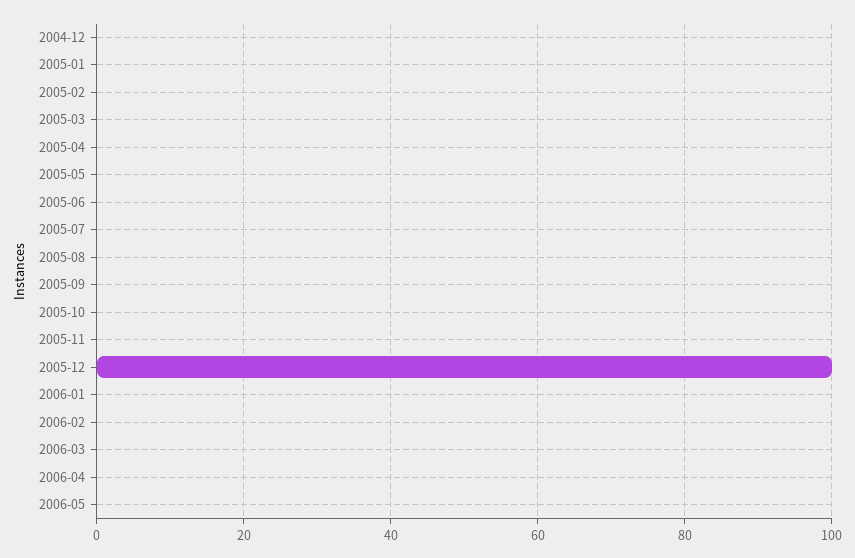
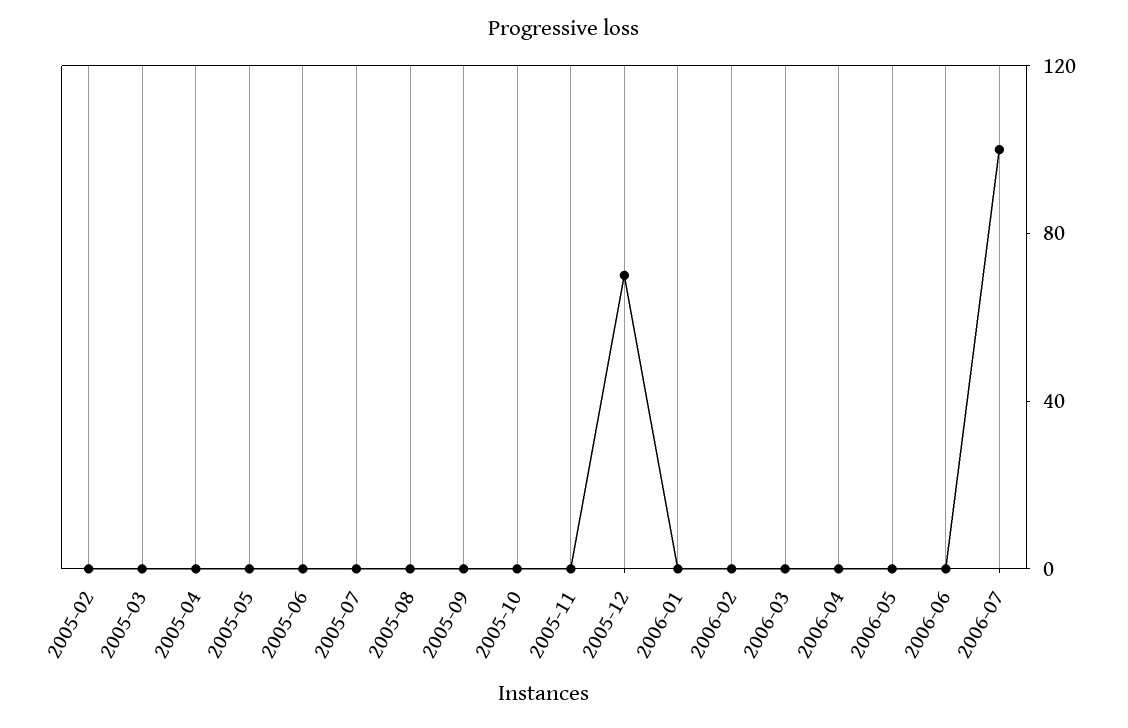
2004-12: 0 -> none
2005-01: 0 -> none
2005-12: 100 -> 70
2006-06: none -> 0
2006-07: none -> 100

